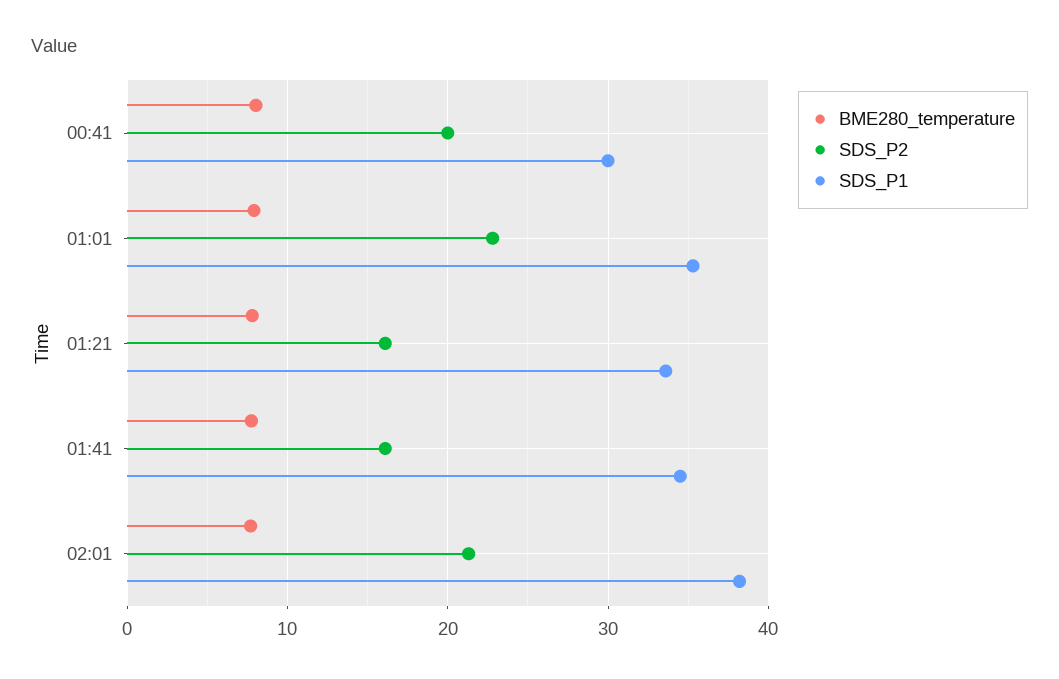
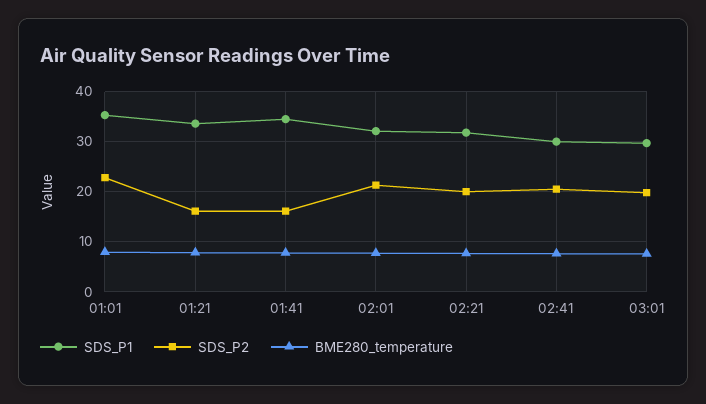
BME280_temperature, 00:41: 8 -> none
SDS_P2, 00:41: 20 -> none
SDS_P1, 00:41: 30 -> none
SDS_P1, 02:01: 38 -> 32
SDS_P1, 02:21: none -> 32
SDS_P2, 02:21: none -> 20
BME280_temperature, 02:21: none -> 8
SDS_P1, 02:41: none -> 30
SDS_P2, 02:41: none -> 20
BME280_temperature, 02:41: none -> 8
SDS_P1, 03:01: none -> 30
SDS_P2, 03:01: none -> 20
BME280_temperature, 03:01: none -> 8

